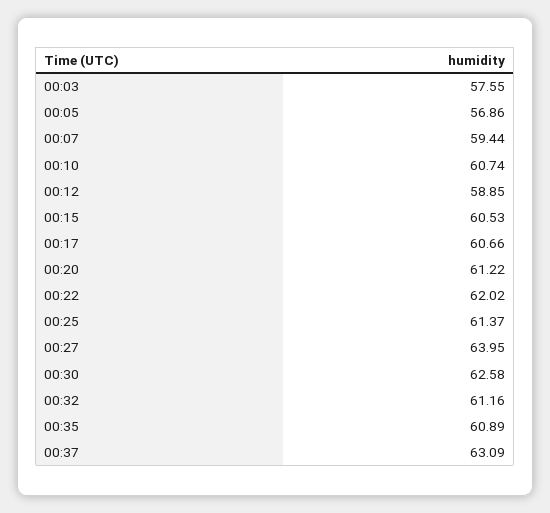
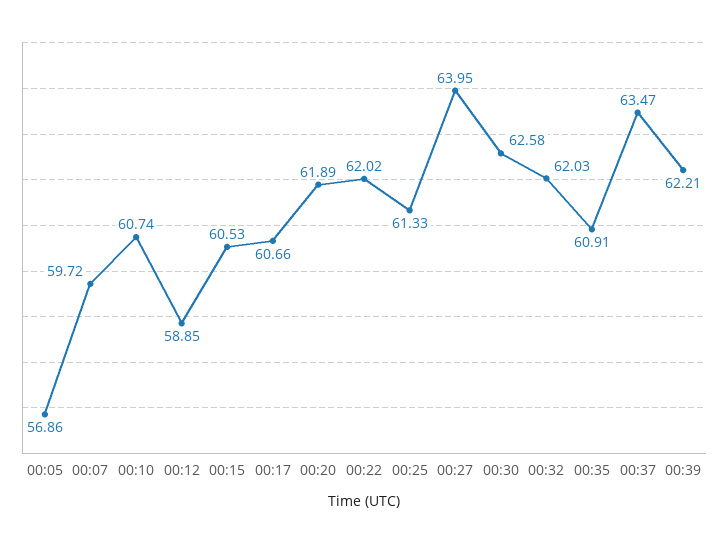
00:03: 57.55 -> none
00:07: 59.44 -> 59.72
00:20: 61.22 -> 61.89
00:25: 61.37 -> 61.33
00:32: 61.16 -> 62.03
00:35: 60.89 -> 60.91
00:37: 63.09 -> 63.47
00:39: none -> 62.21

